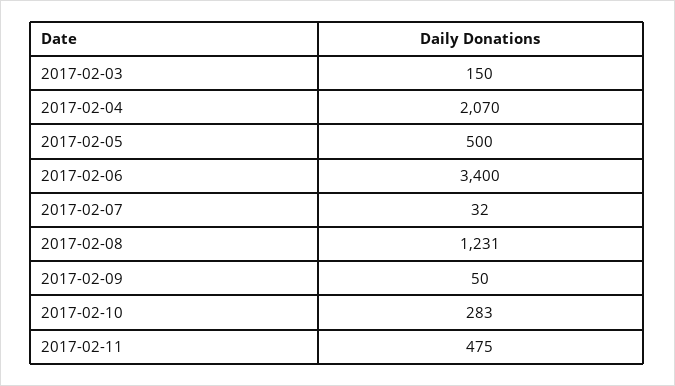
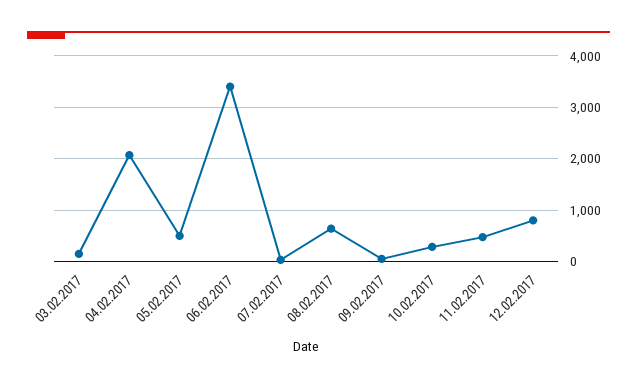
2017-02-08: 1231 -> 600
12.02.2017: none -> 800

